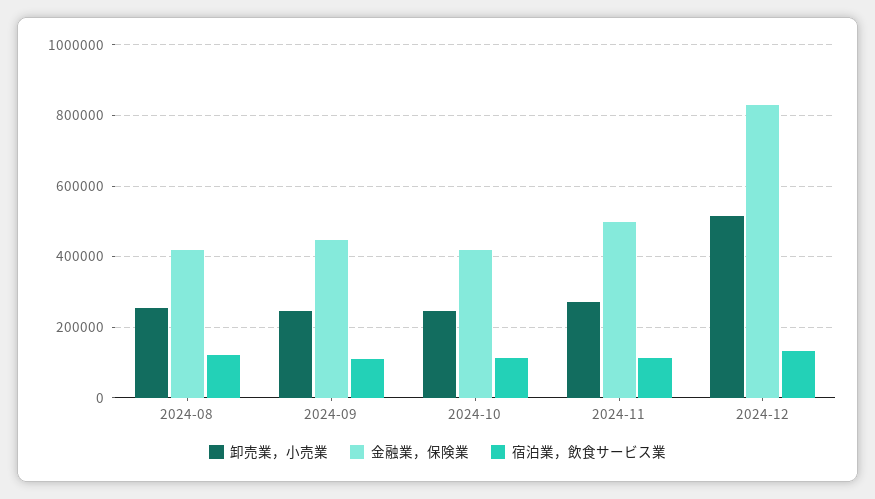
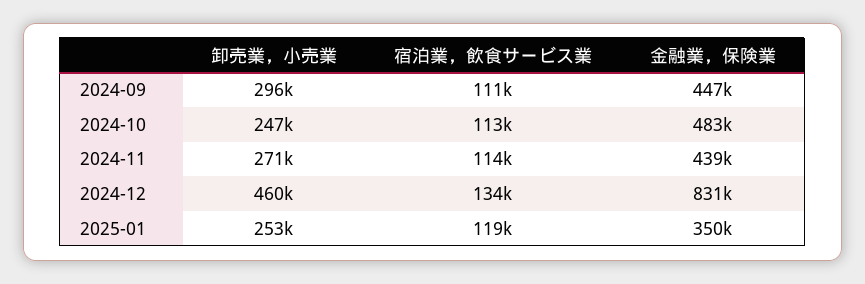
卸売業，小売業, 2024-08: 260000 -> none
金融業，保険業, 2024-08: 420000 -> none
宿泊業，飲食サービス業, 2024-08: 120000 -> none
卸売業，小売業, 2024-09: 240000 -> 296000
金融業，保険業, 2024-10: 420000 -> 483000
金融業，保険業, 2024-11: 500000 -> 439000
卸売業，小売業, 2024-12: 520000 -> 460000
卸売業，小売業, 2025-01: none -> 253000
宿泊業，飲食サービス業, 2025-01: none -> 119000
金融業，保険業, 2025-01: none -> 350000

